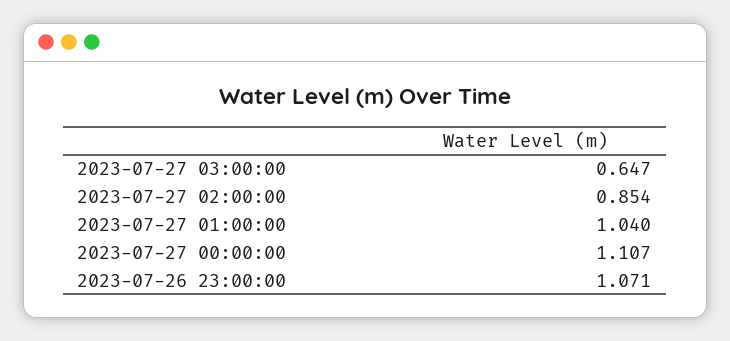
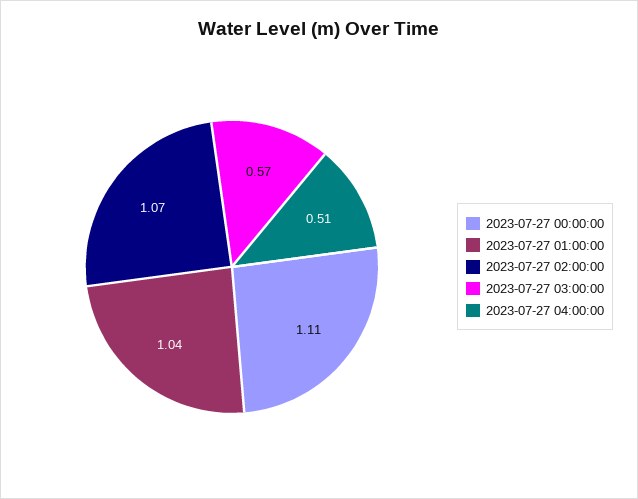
2023-07-27 03:00:00: 0.647 -> 0.57
2023-07-27 02:00:00: 0.854 -> 1.07
2023-07-26 23:00:00: 1.071 -> none
2023-07-27 04:00:00: none -> 0.51

